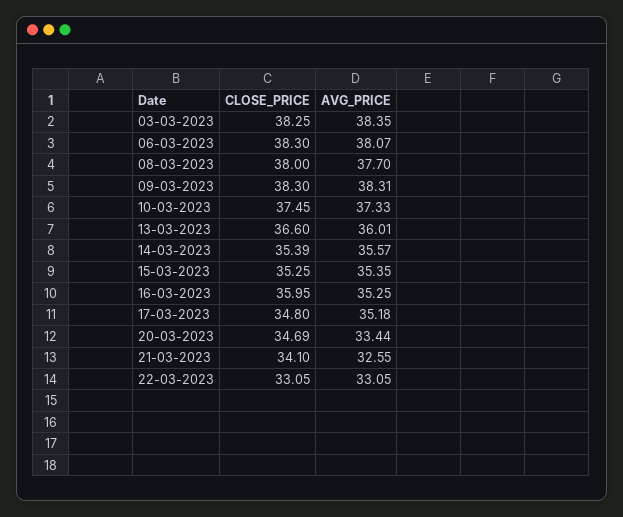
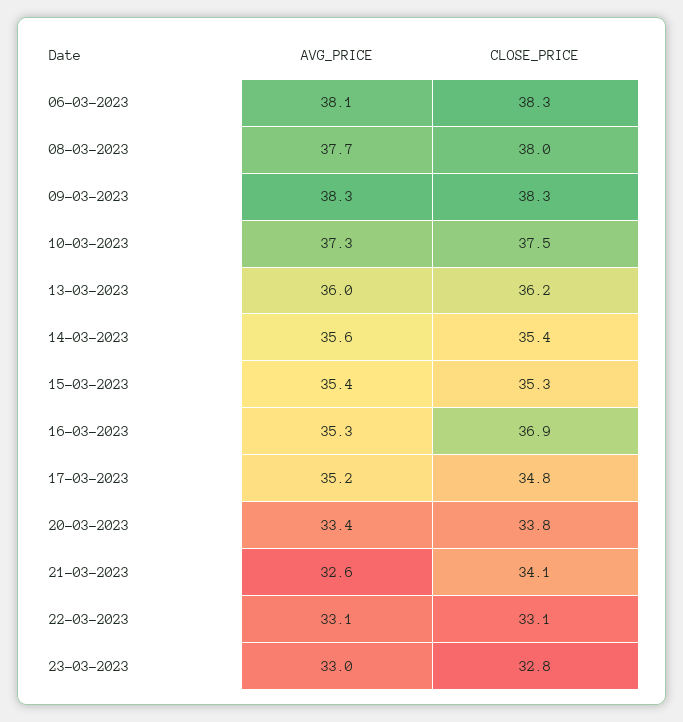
CLOSE_PRICE, 03-03-2023: 38.25 -> none
AVG_PRICE, 03-03-2023: 38.35 -> none
CLOSE_PRICE, 13-03-2023: 36.6 -> 36.2
CLOSE_PRICE, 16-03-2023: 35.95 -> 36.9
CLOSE_PRICE, 20-03-2023: 34.69 -> 33.8
AVG_PRICE, 23-03-2023: none -> 33
CLOSE_PRICE, 23-03-2023: none -> 32.8

